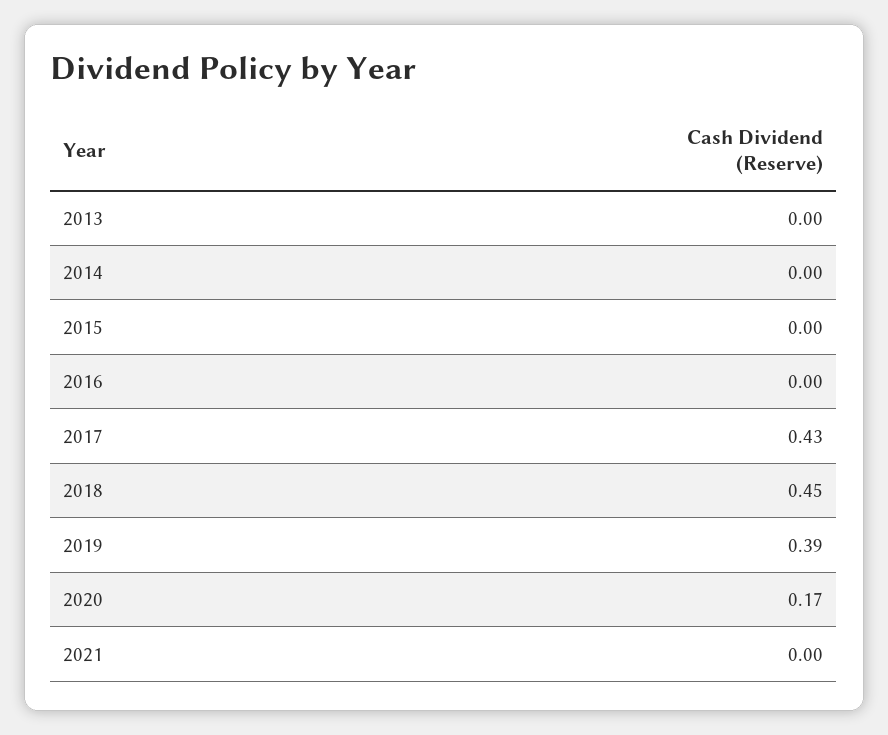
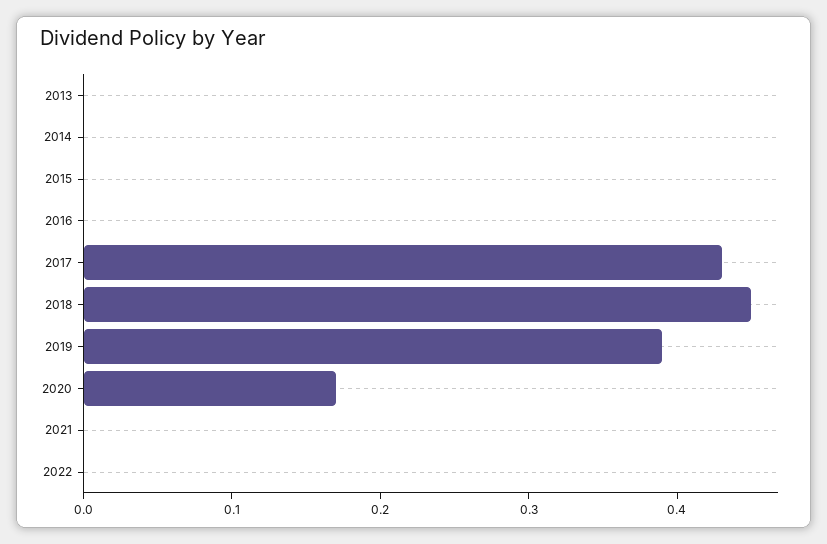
2022: none -> 0

